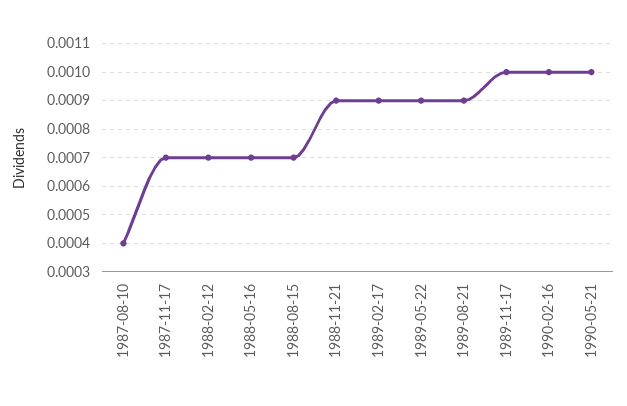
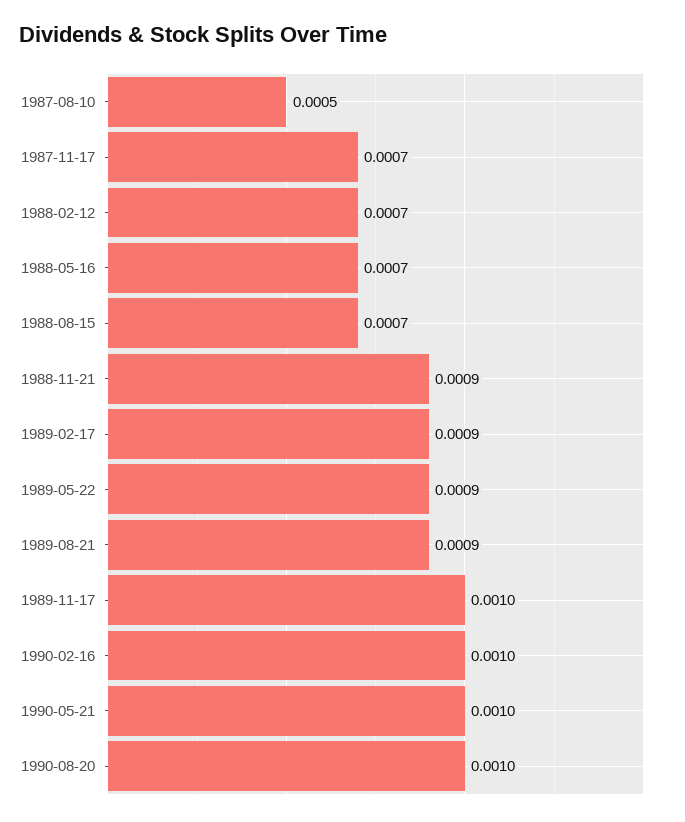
1987-08-10: 0.0004 -> 0.0005
1990-08-20: none -> 0.001

